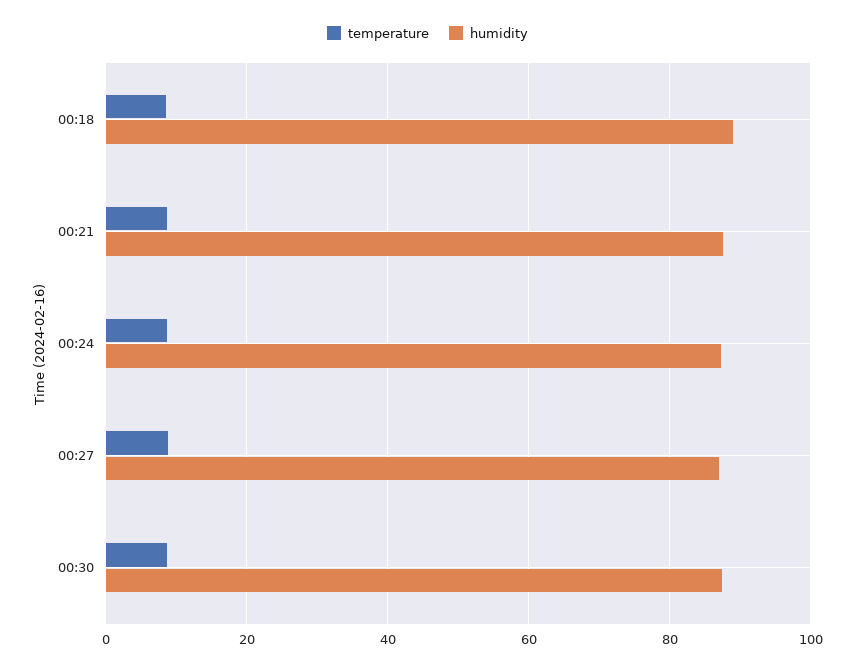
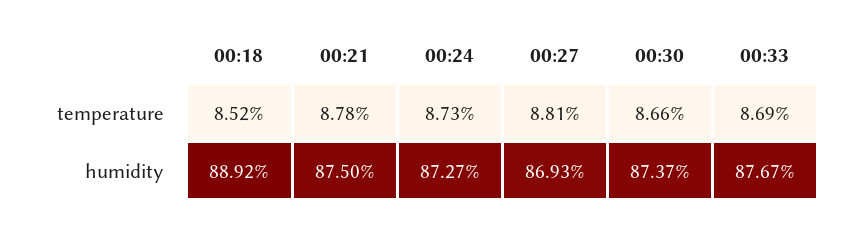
temperature, 00:33: none -> 8.69
humidity, 00:33: none -> 87.67

